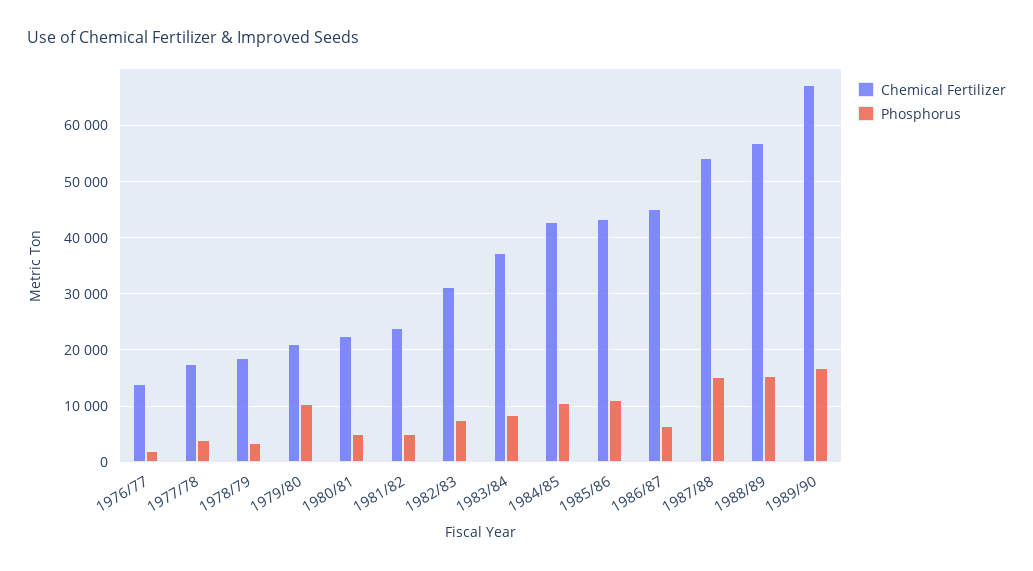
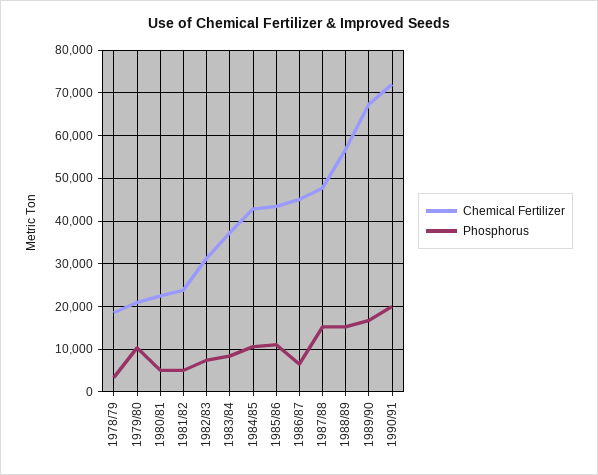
Chemical Fertilizer, 1976/77: 14000 -> none
Phosphorus, 1976/77: 2000 -> none
Chemical Fertilizer, 1977/78: 18000 -> none
Phosphorus, 1977/78: 4000 -> none
Chemical Fertilizer, 1987/88: 54000 -> 48000
Chemical Fertilizer, 1990/91: none -> 72000
Phosphorus, 1990/91: none -> 20000

